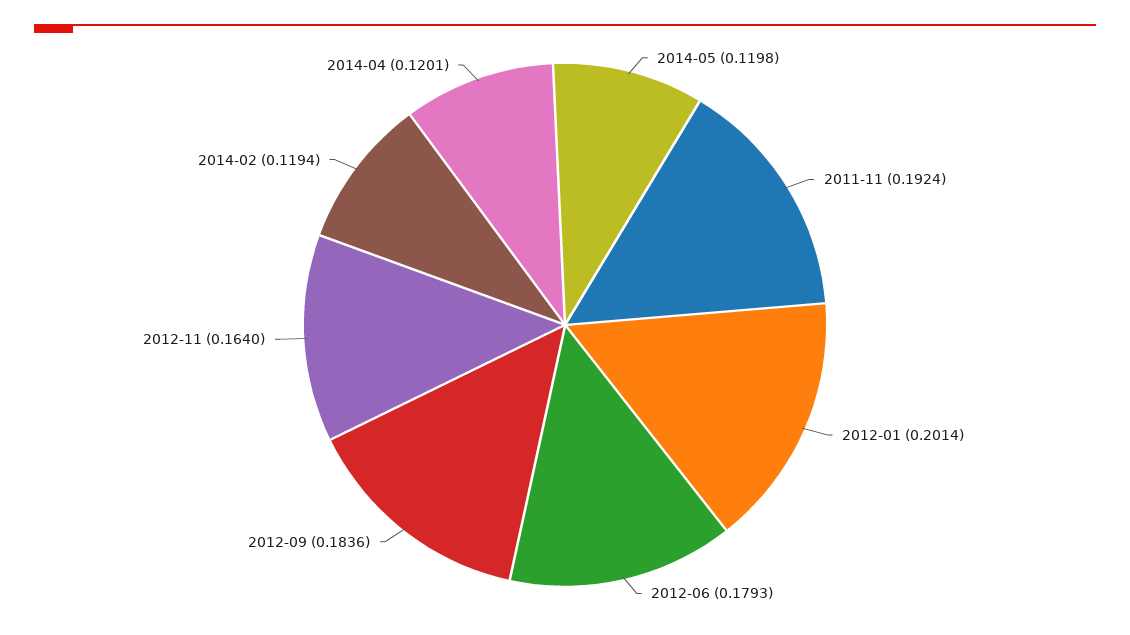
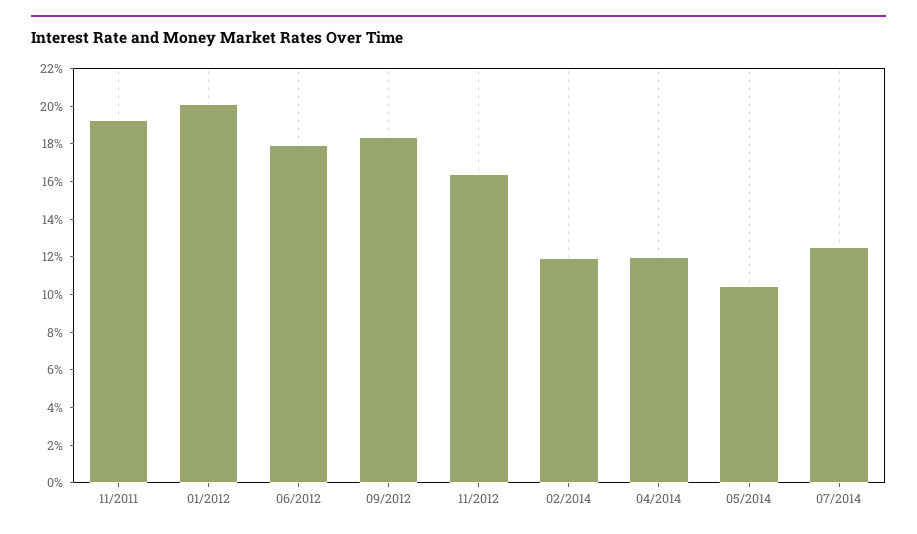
2014-05: 0.1198 -> 0.105
07/2014: none -> 0.125

